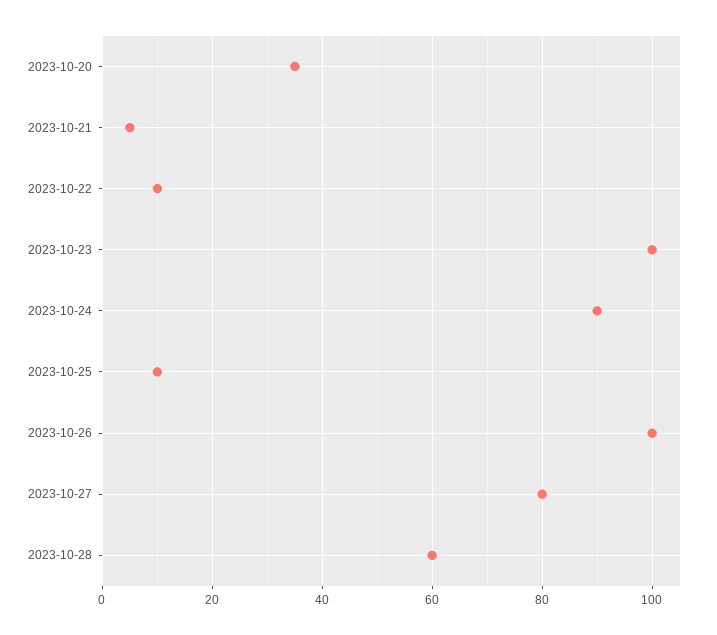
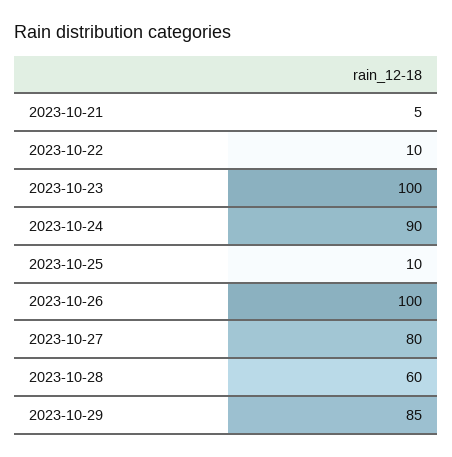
2023-10-20: 35 -> none
2023-10-29: none -> 85

